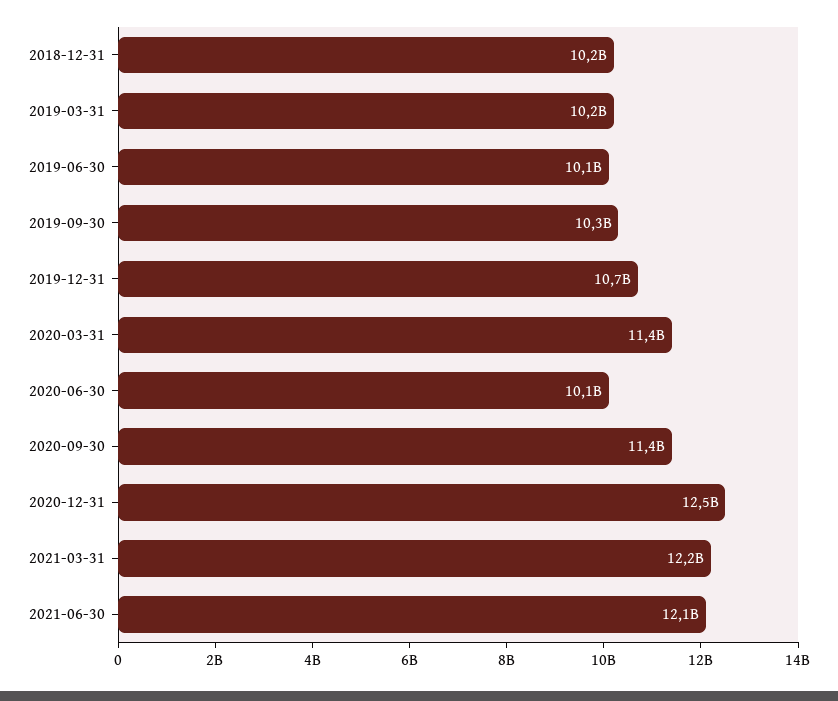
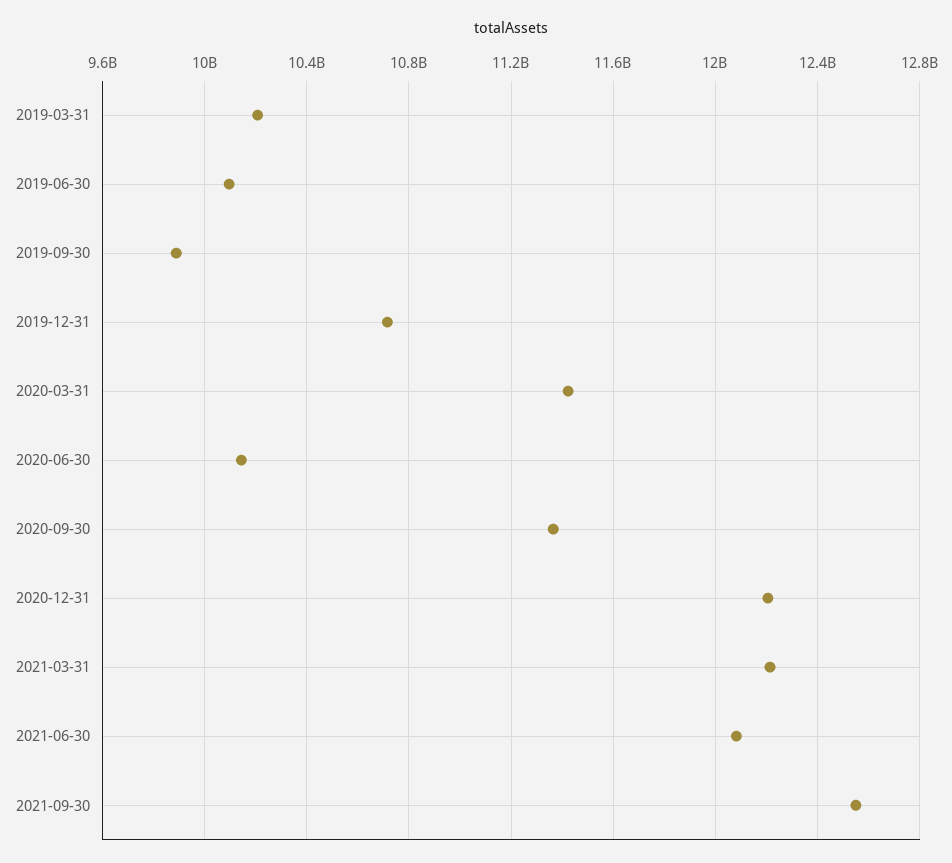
2018-12-31: 10200000000 -> none
2019-09-30: 10300000000 -> 9900000000
2020-12-31: 12500000000 -> 12200000000
2021-09-30: none -> 12550000000

